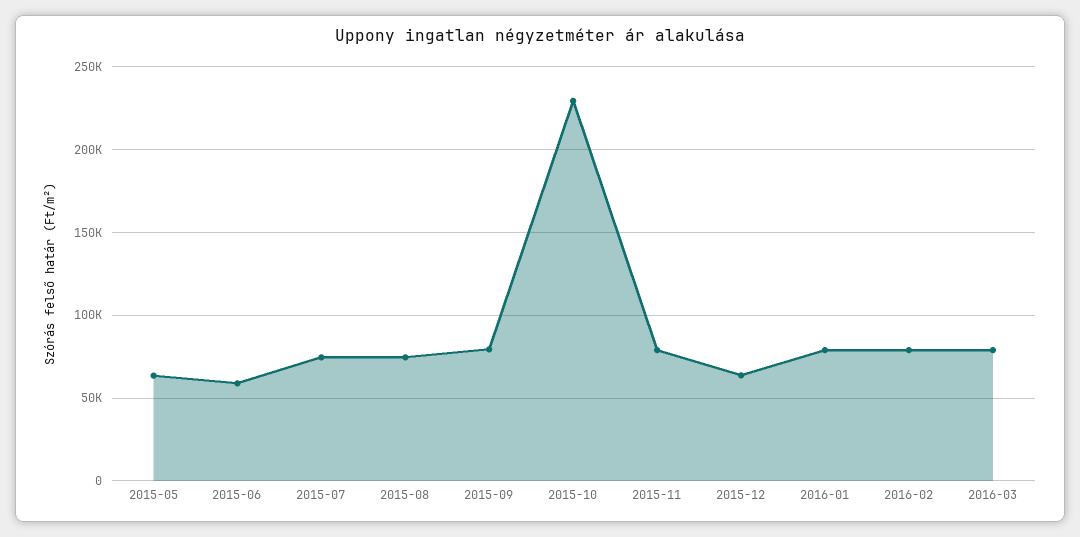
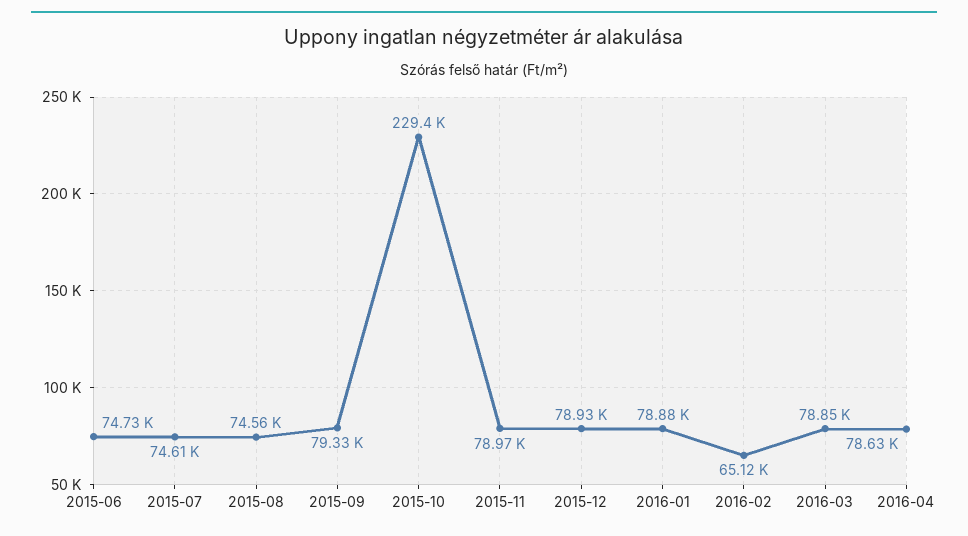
2015-05: 65000 -> none
2015-06: 60000 -> 74730
2015-12: 65000 -> 78930
2016-02: 80000 -> 65120
2016-04: none -> 78630

